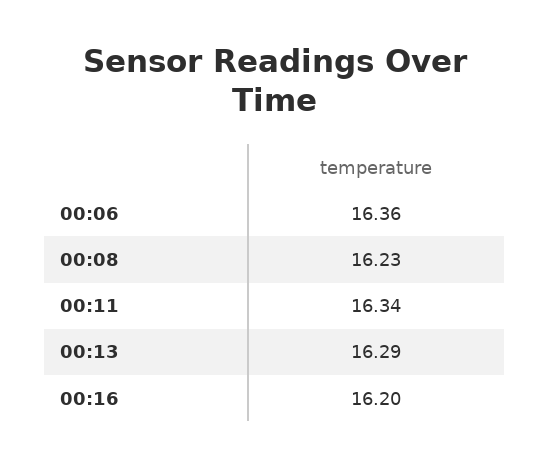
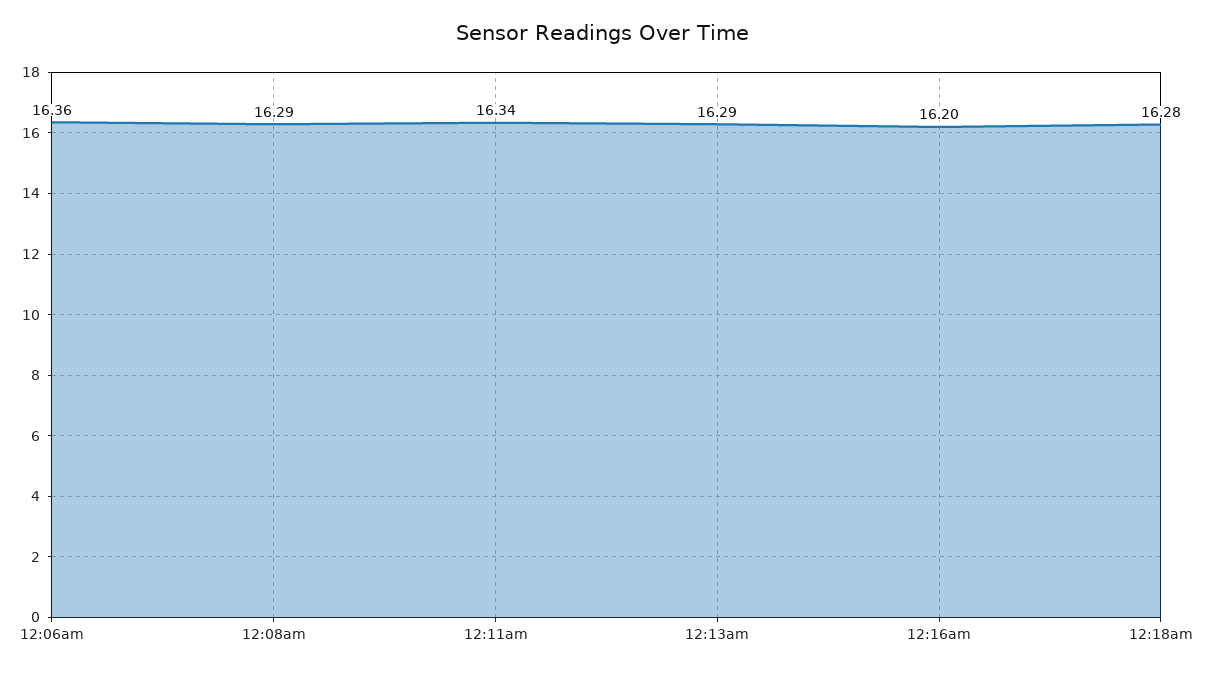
00:08: 16.23 -> 16.29
12:18am: none -> 16.28

